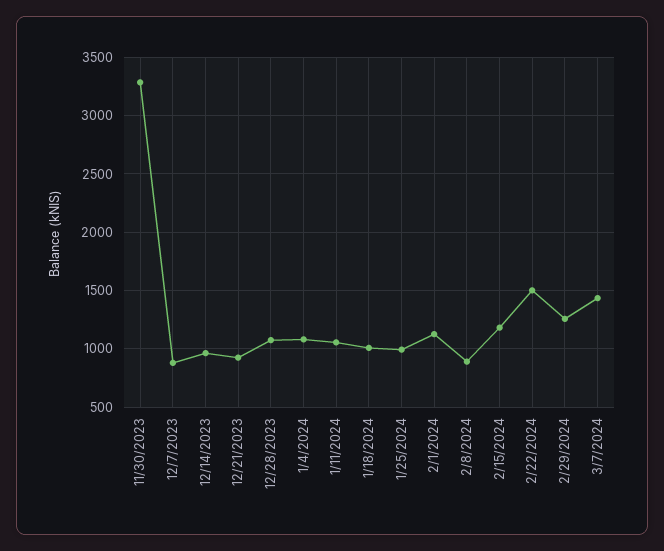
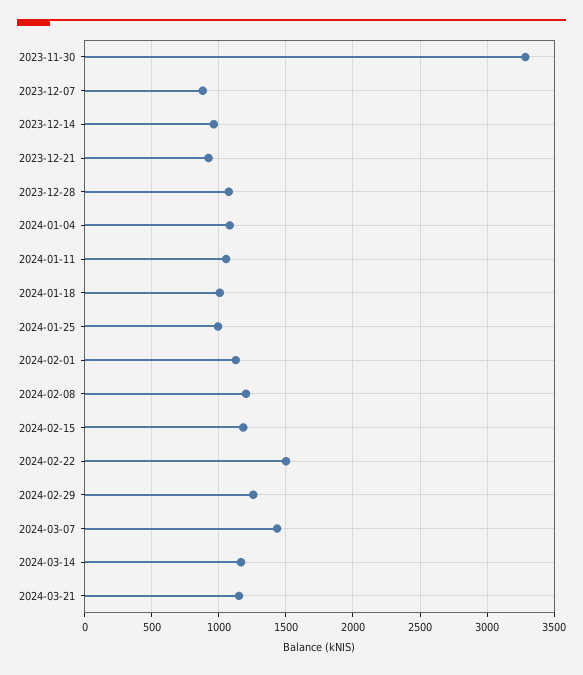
2/8/2024: 900 -> 1200
2024-03-14: none -> 1150
2024-03-21: none -> 1150

